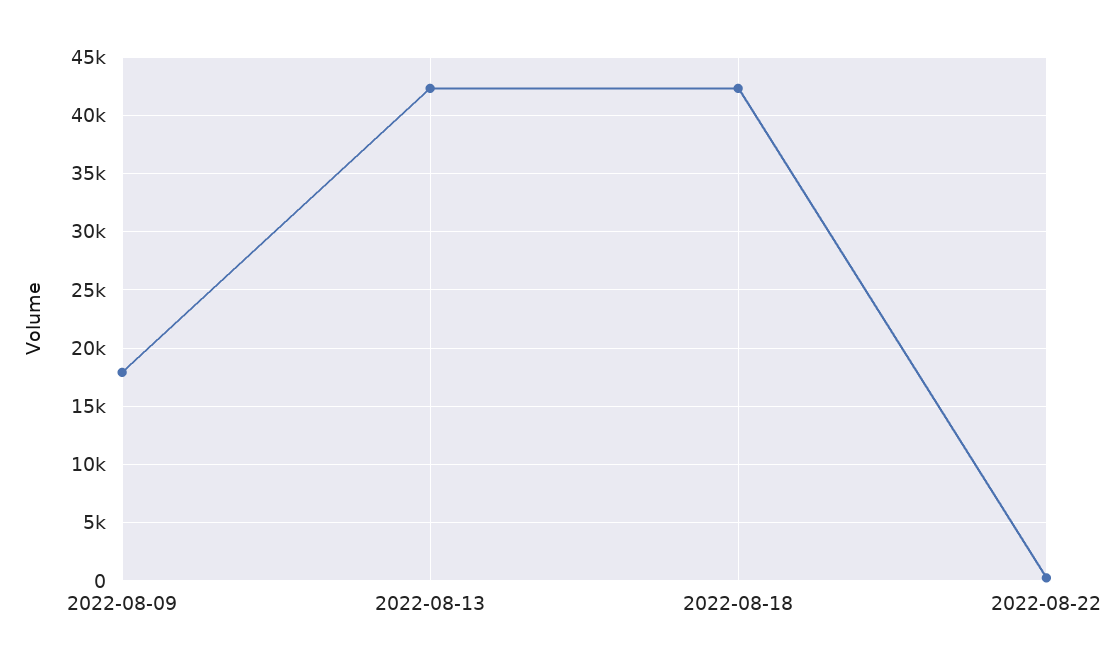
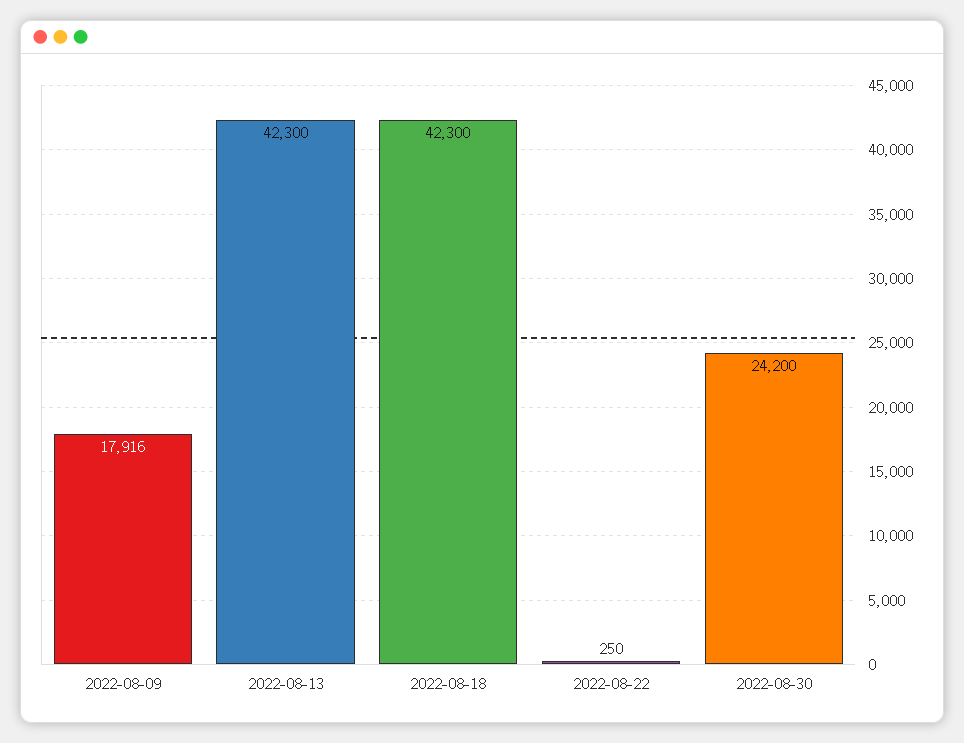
2022-08-30: none -> 24200

